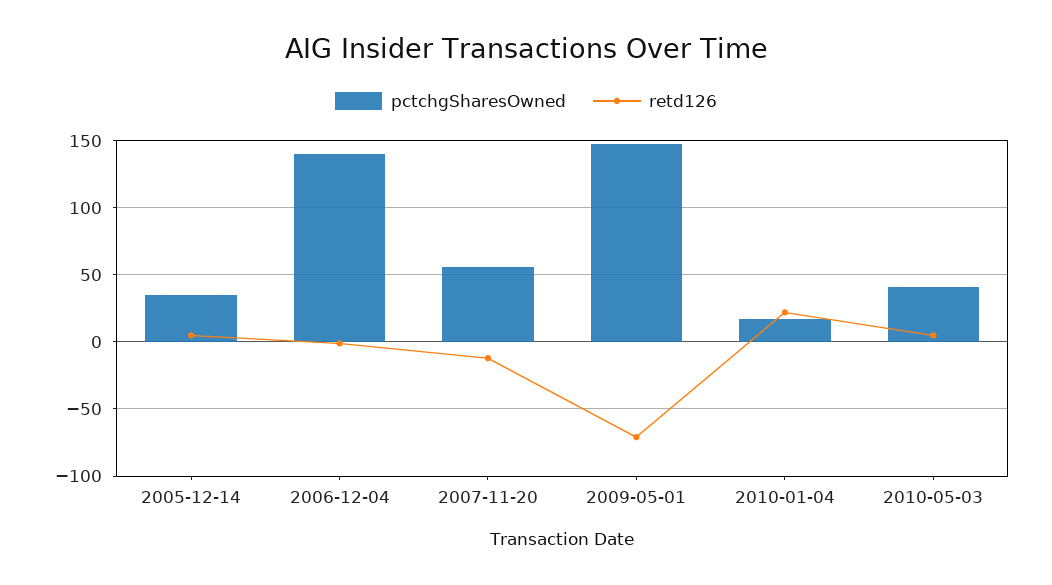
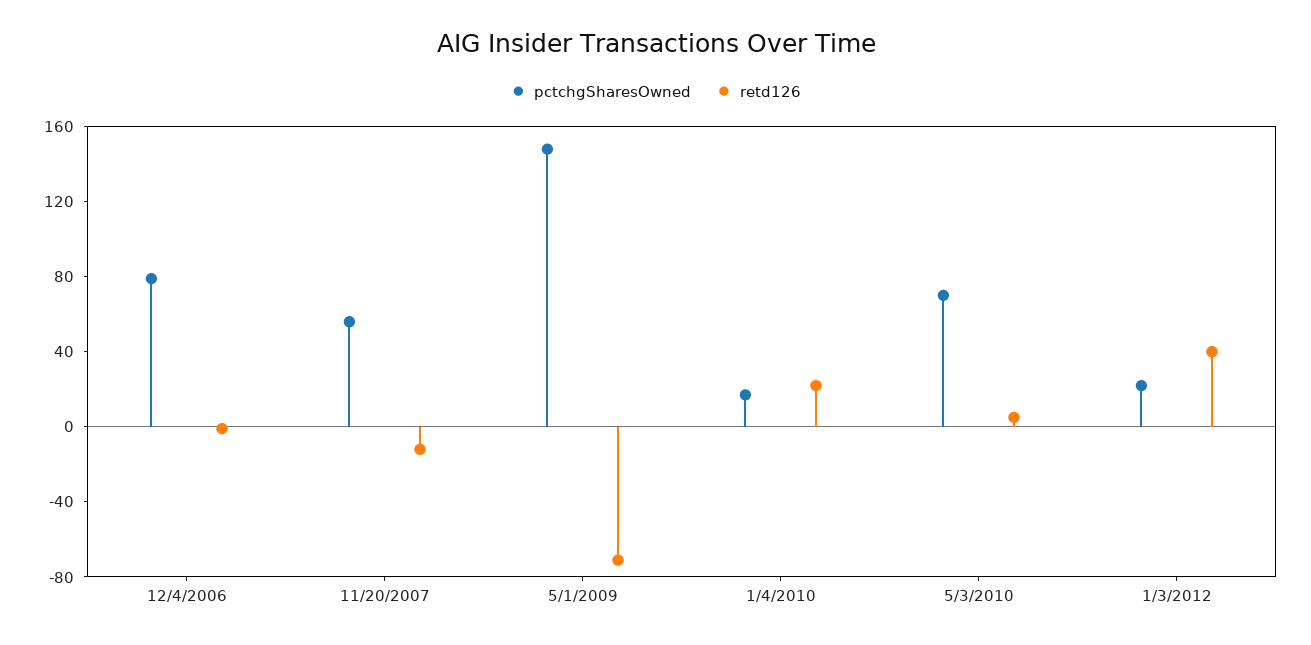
pctchgSharesOwned, 2005-12-14: 35 -> none
retd126, 2005-12-14: 5 -> none
pctchgSharesOwned, 2006-12-04: 140 -> 80
pctchgSharesOwned, 2010-05-03: 40 -> 70
pctchgSharesOwned, 1/3/2012: none -> 20
retd126, 1/3/2012: none -> 40

